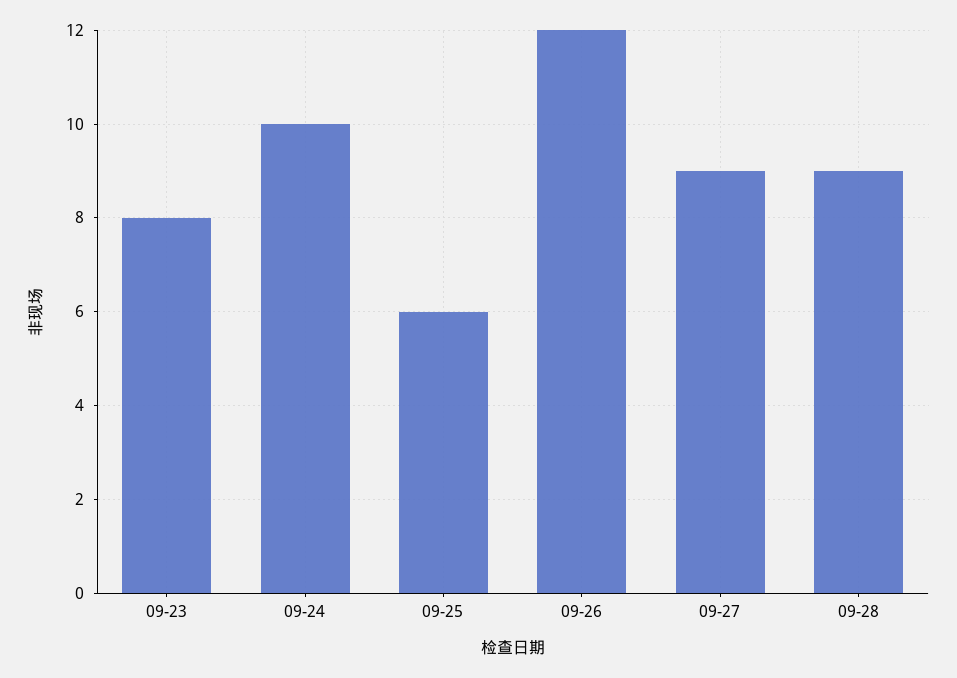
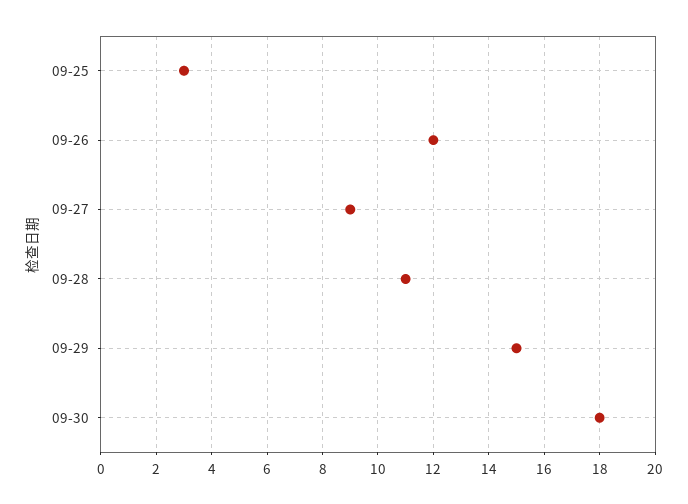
09-23: 8 -> none
09-24: 10 -> none
09-25: 6 -> 3
09-28: 9 -> 11
09-29: none -> 15
09-30: none -> 18

